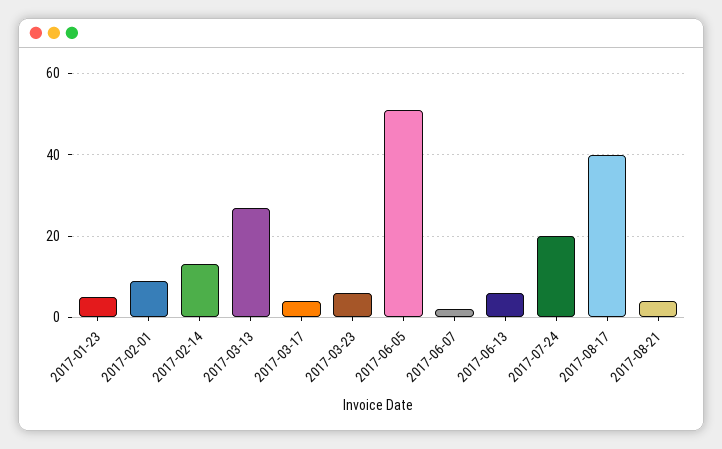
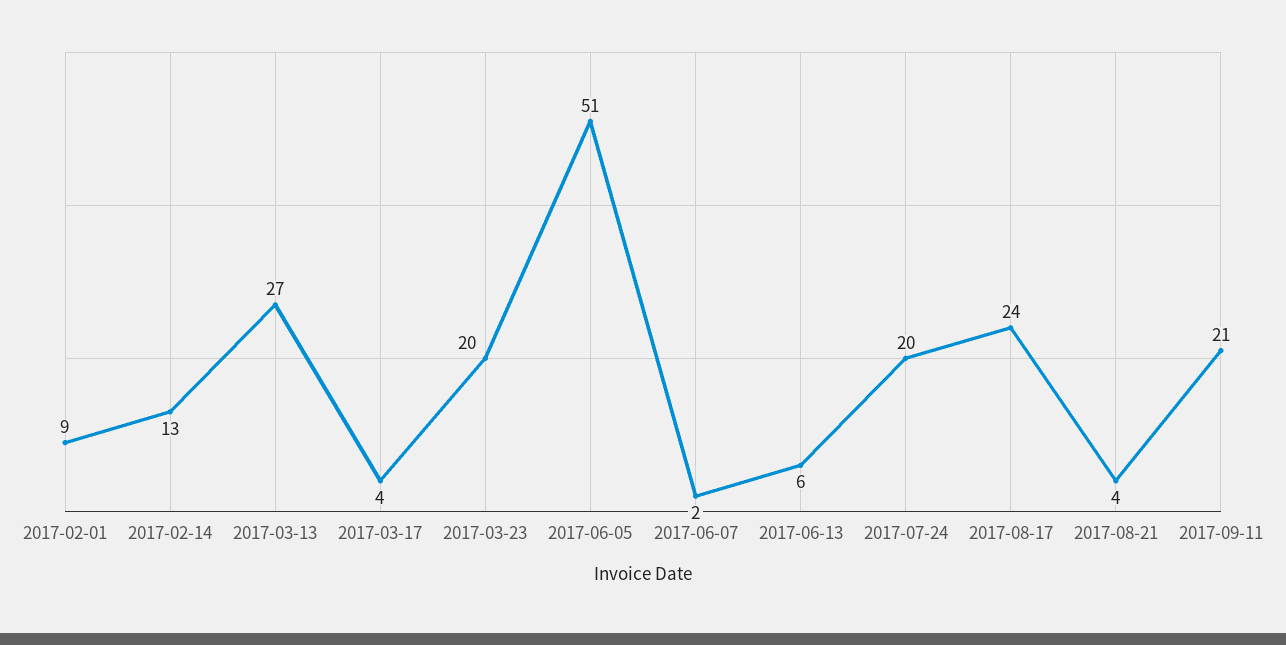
2017-01-23: 5 -> none
2017-03-23: 5 -> 20
2017-08-17: 40 -> 24
2017-09-11: none -> 21

